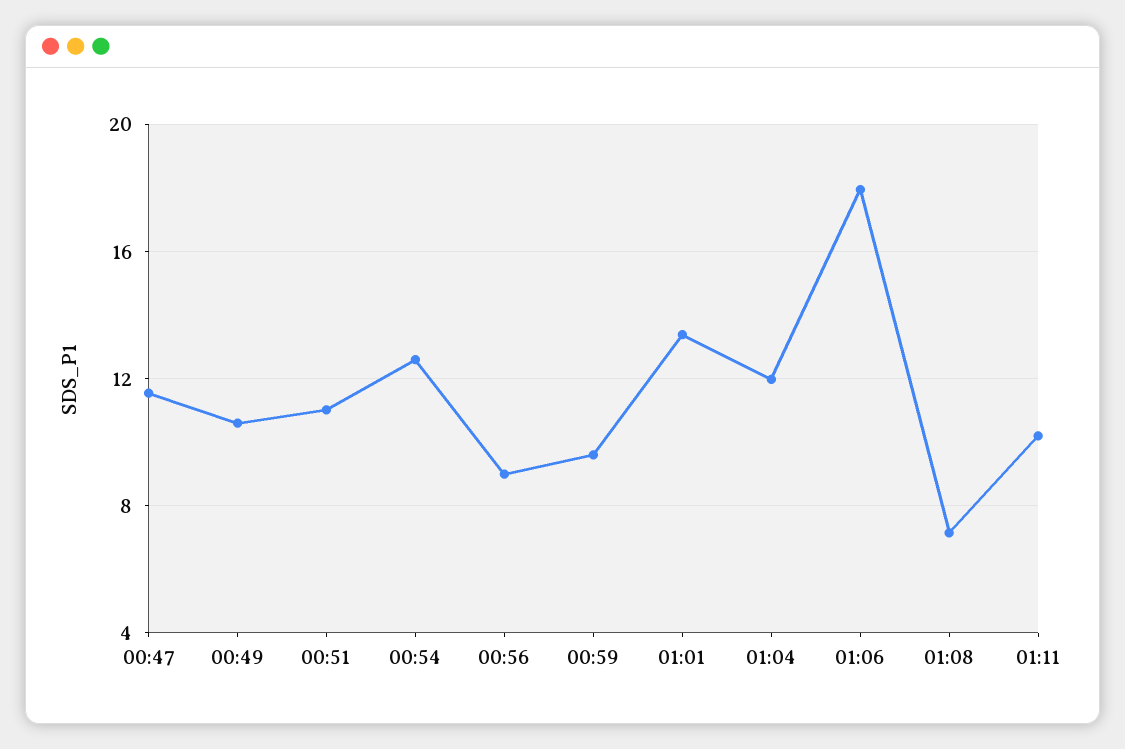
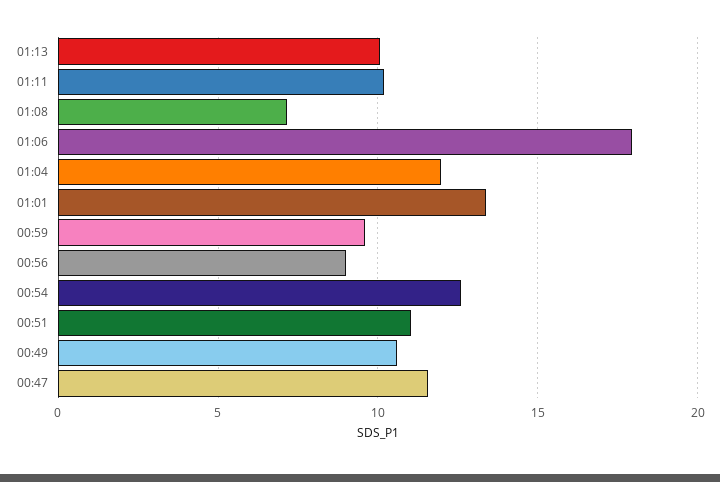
01:13: none -> 10

